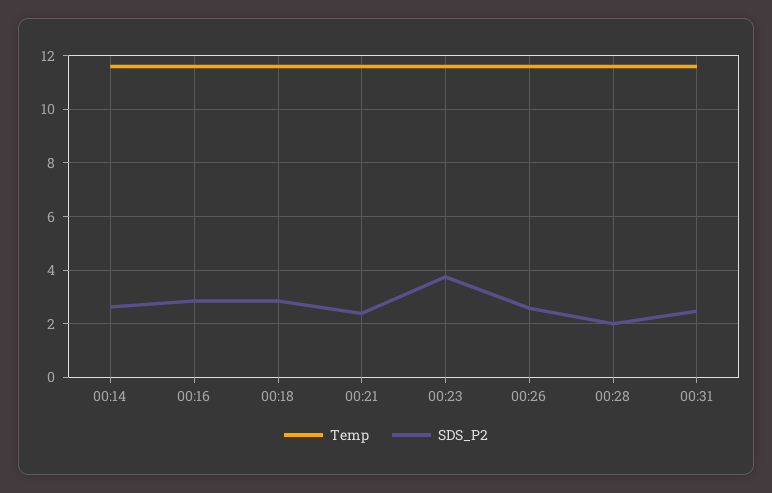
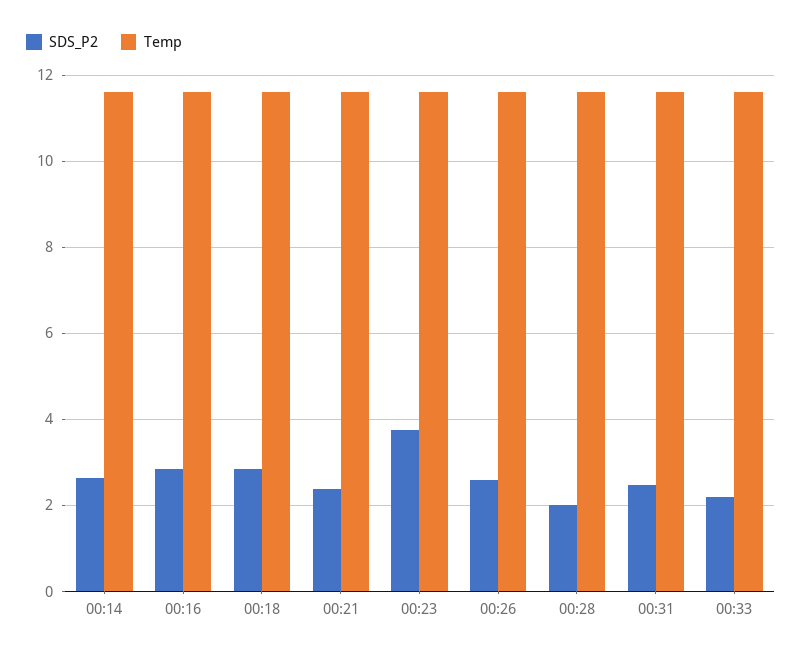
SDS_P2, 00:33: none -> 2.2
Temp, 00:33: none -> 11.6

